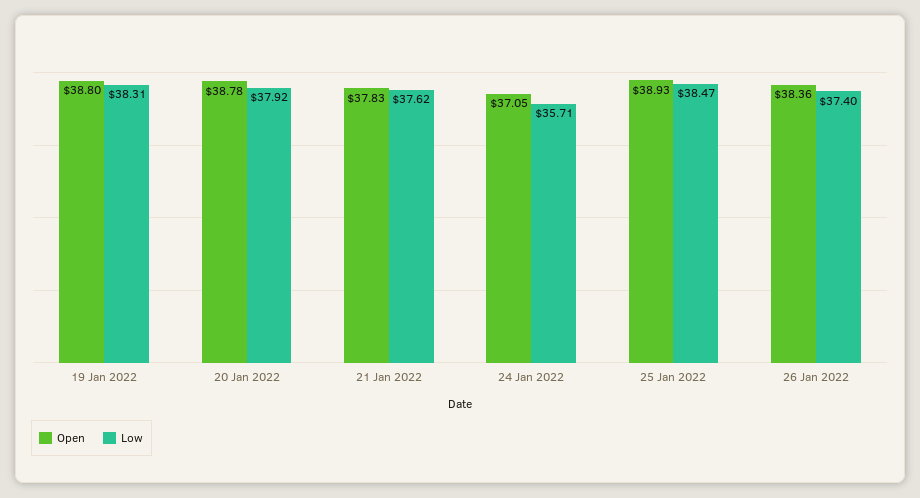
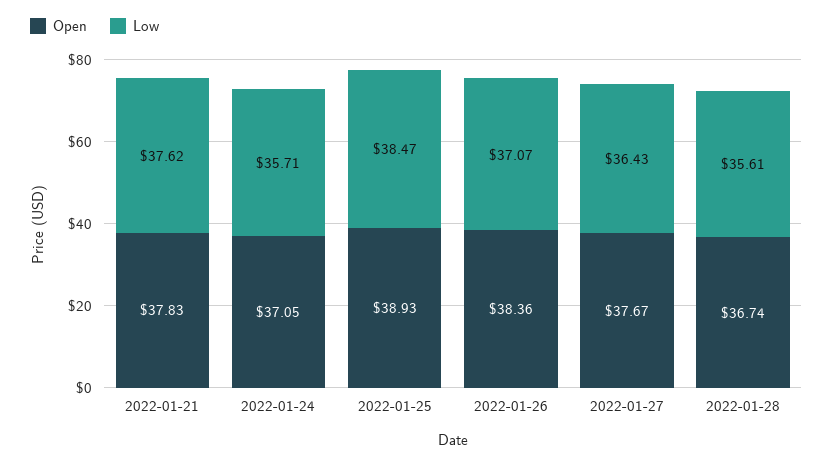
Open, 19 Jan 2022: 38.8 -> none
Low, 19 Jan 2022: 38.31 -> none
Open, 20 Jan 2022: 38.78 -> none
Low, 20 Jan 2022: 37.92 -> none
Low, 26 Jan 2022: 37.4 -> 37.07
Open, 2022-01-27: none -> 37.67
Low, 2022-01-27: none -> 36.43
Open, 2022-01-28: none -> 36.74
Low, 2022-01-28: none -> 35.61

